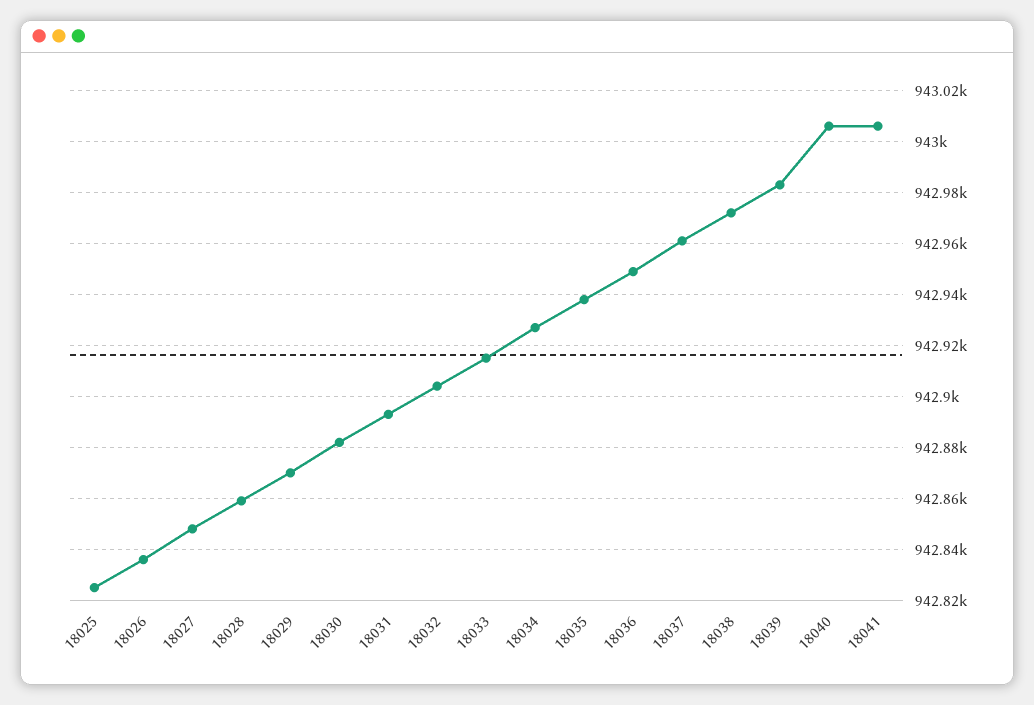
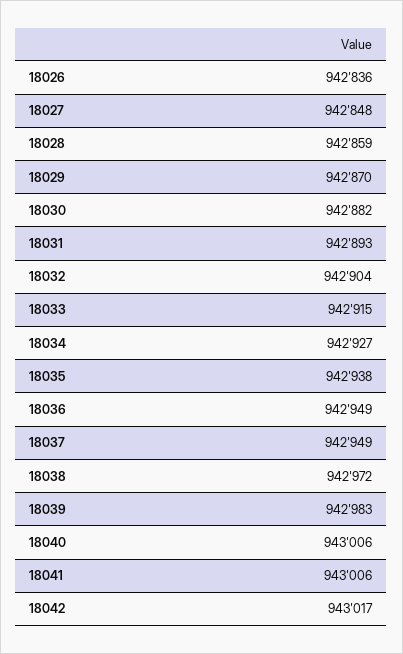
18025: 942825 -> none
18037: 942960 -> 942949
18042: none -> 943017

